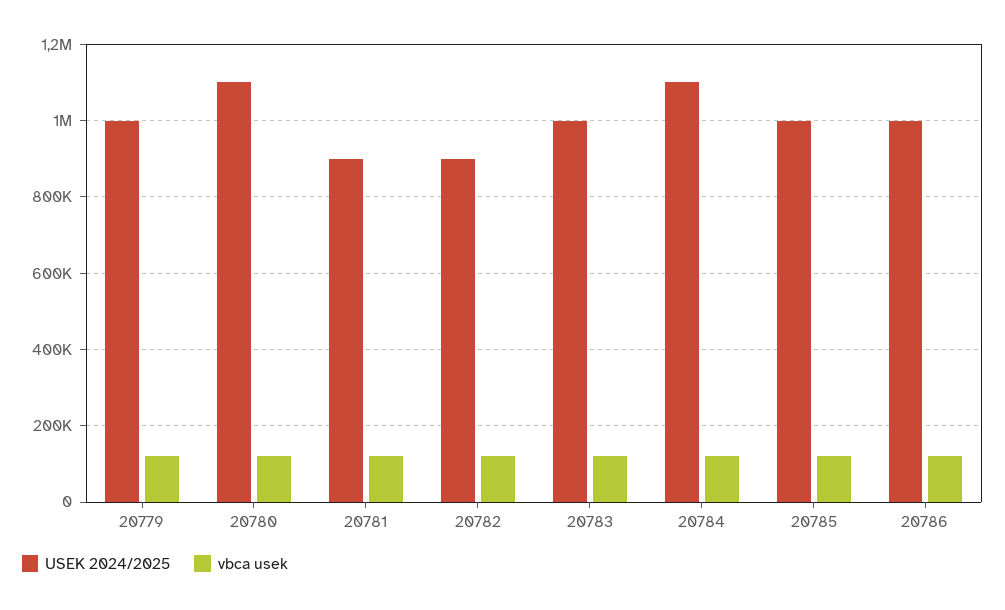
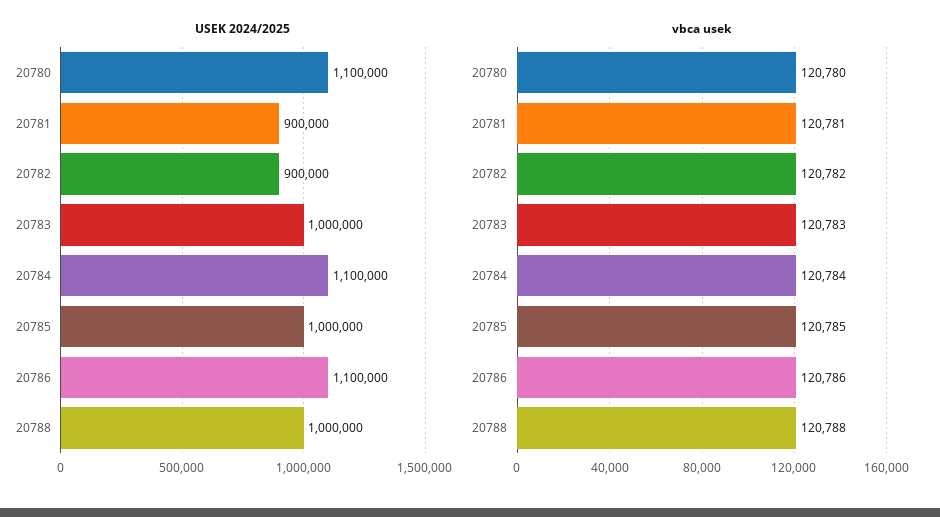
USEK 2024/2025, 20779: 1000000 -> none
vbca usek, 20779: 120000 -> none
USEK 2024/2025, 20786: 1000000 -> 1100000
USEK 2024/2025, 20788: none -> 1000000
vbca usek, 20788: none -> 120788

